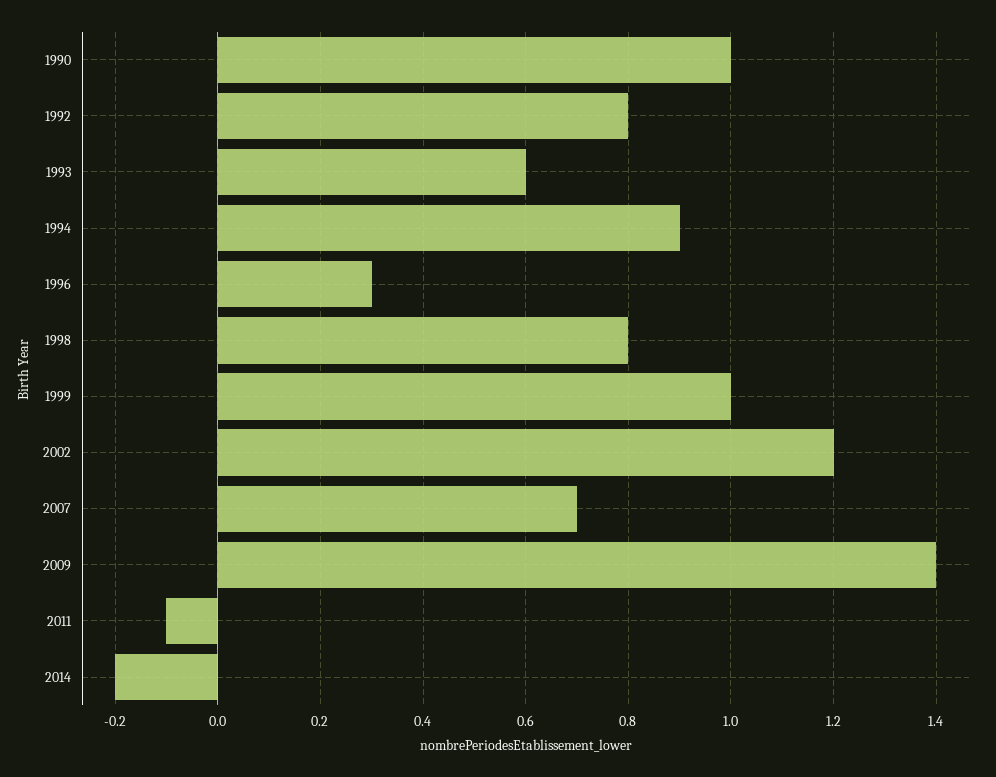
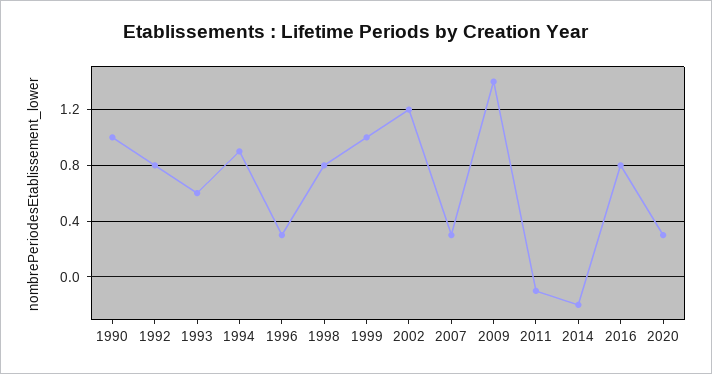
2007: 0.7 -> 0.3
2016: none -> 0.8
2020: none -> 0.3

